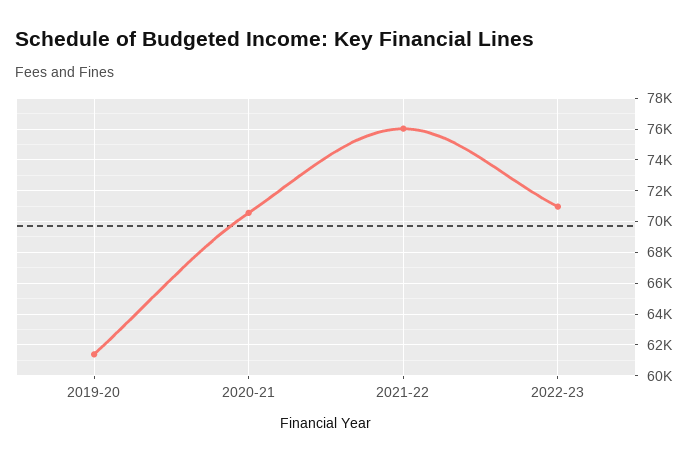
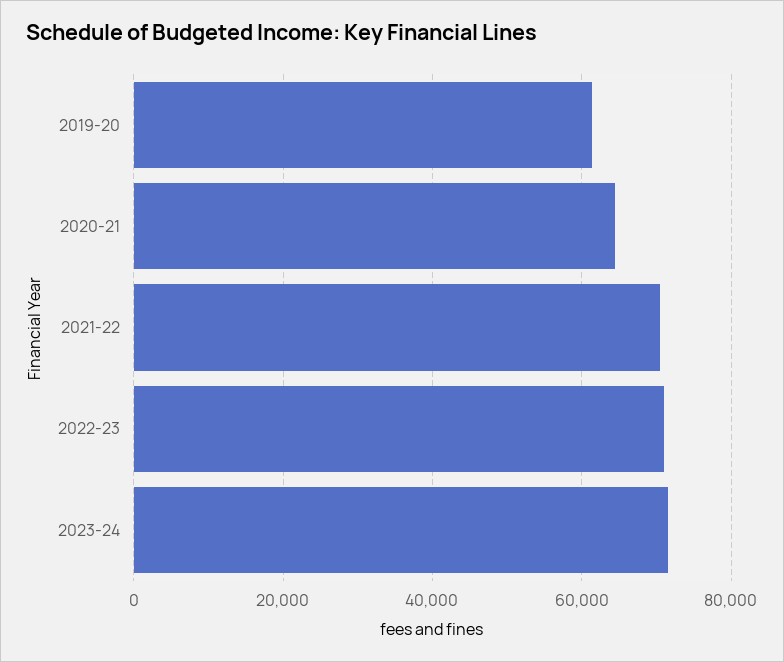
2020-21: 70500 -> 64000
2021-22: 76000 -> 70000
2023-24: none -> 72000

